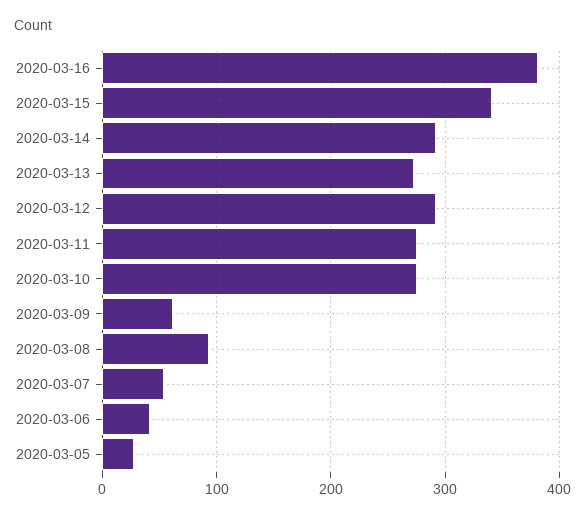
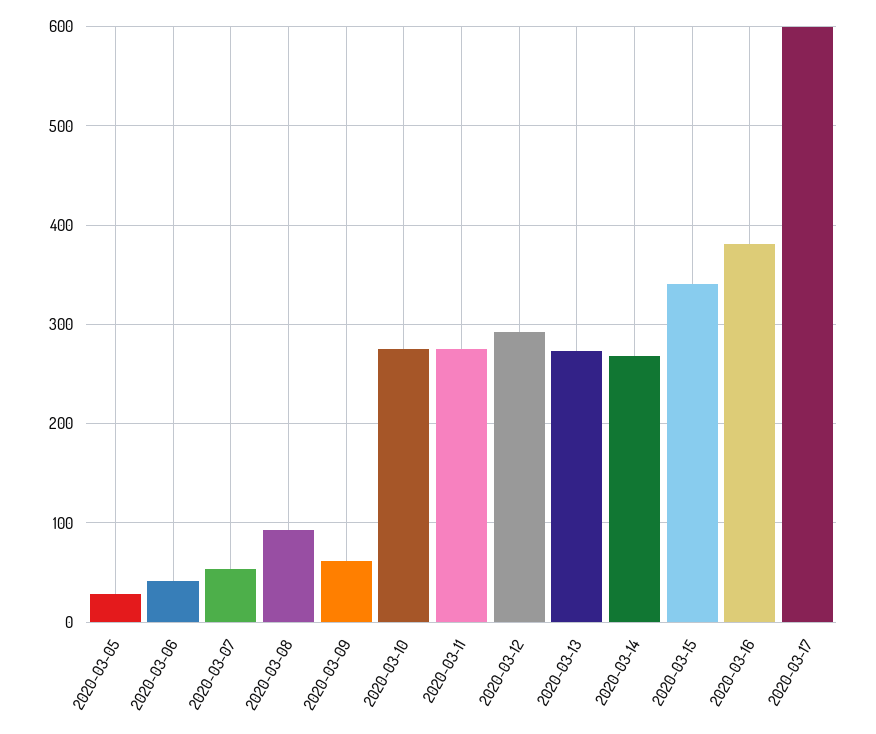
2020-03-14: 290 -> 270
2020-03-17: none -> 600

